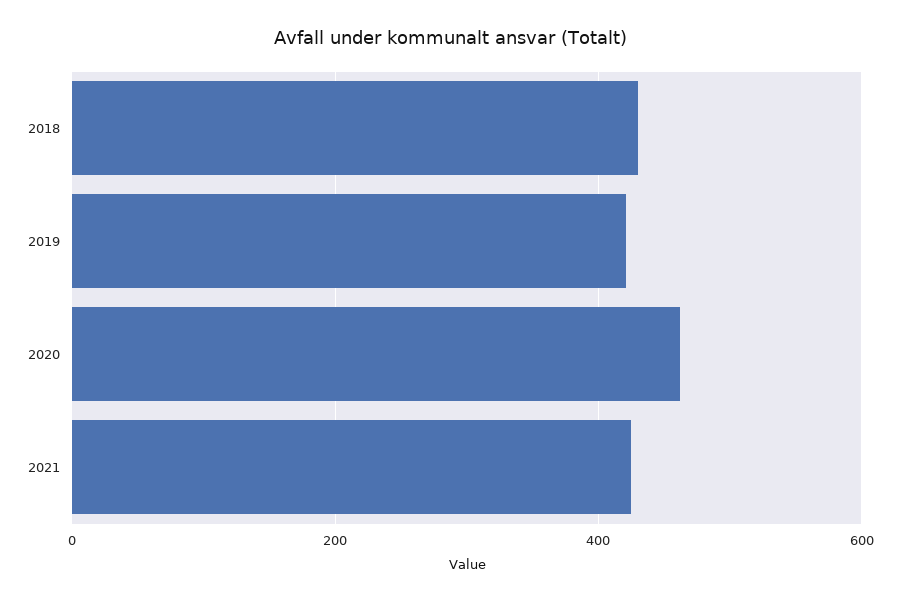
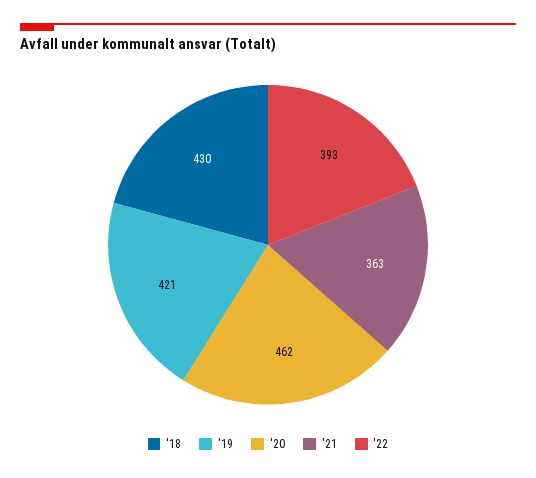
2021: 420 -> 363
'22: none -> 393

